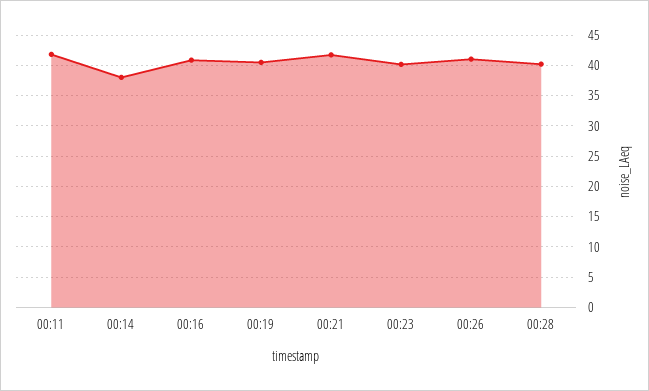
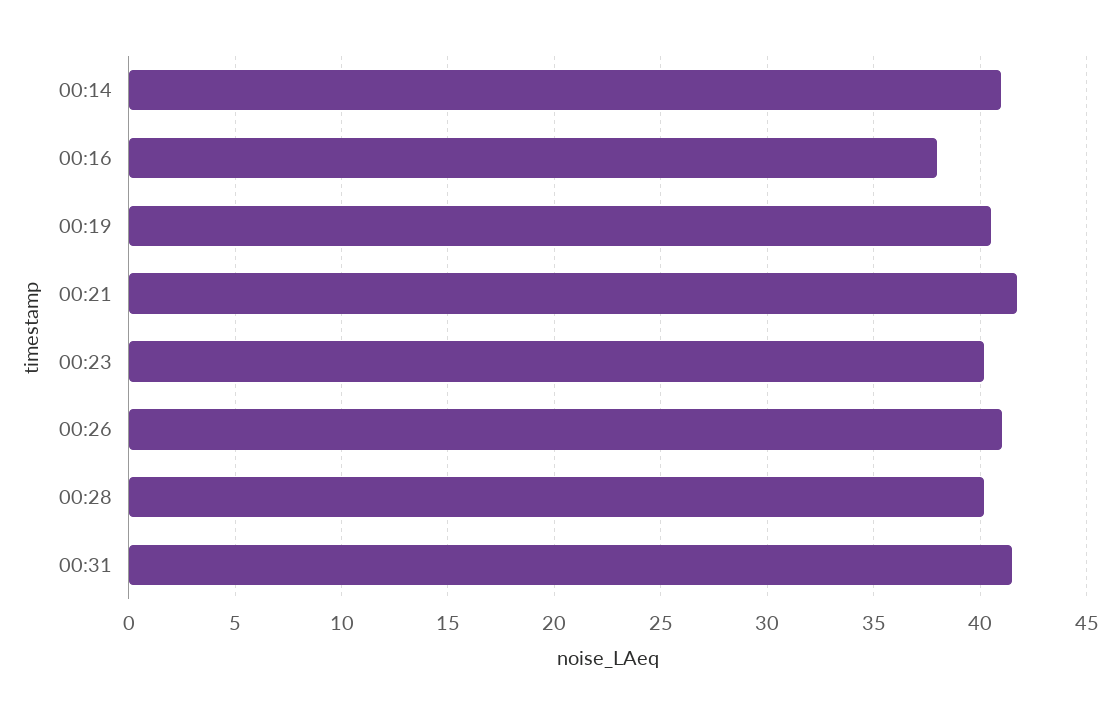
00:11: 42 -> none
00:14: 38 -> 41
00:16: 41 -> 38
00:31: none -> 41.5

